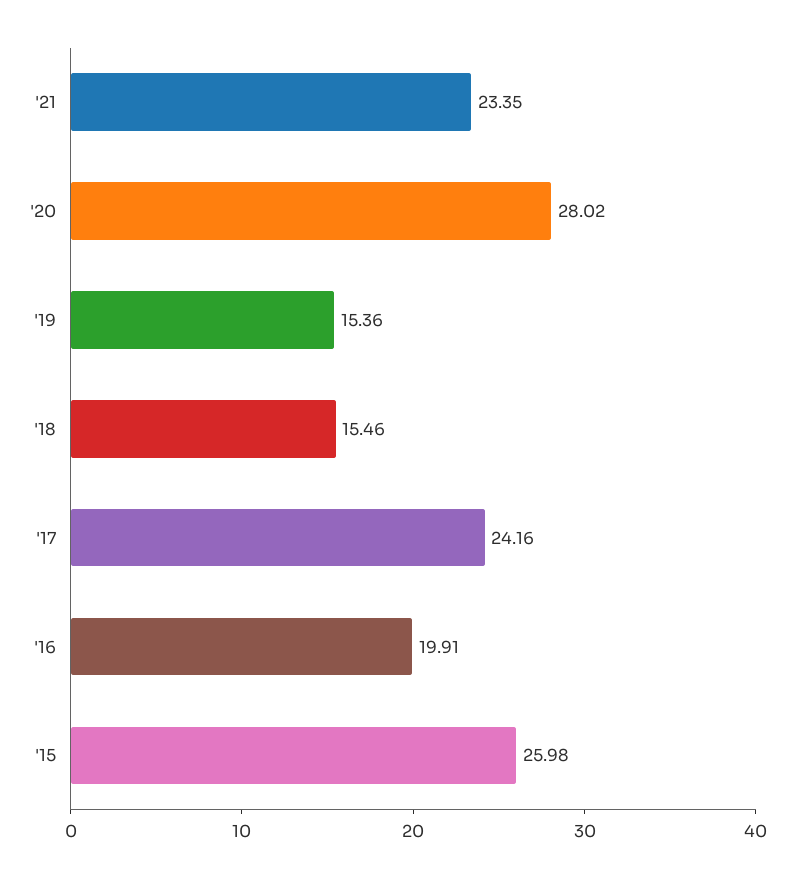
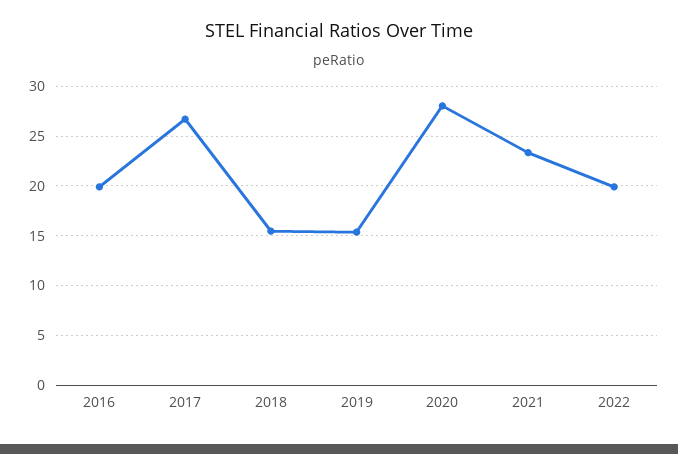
'17: 24.16 -> 27
'15: 25.98 -> none
2022: none -> 20

